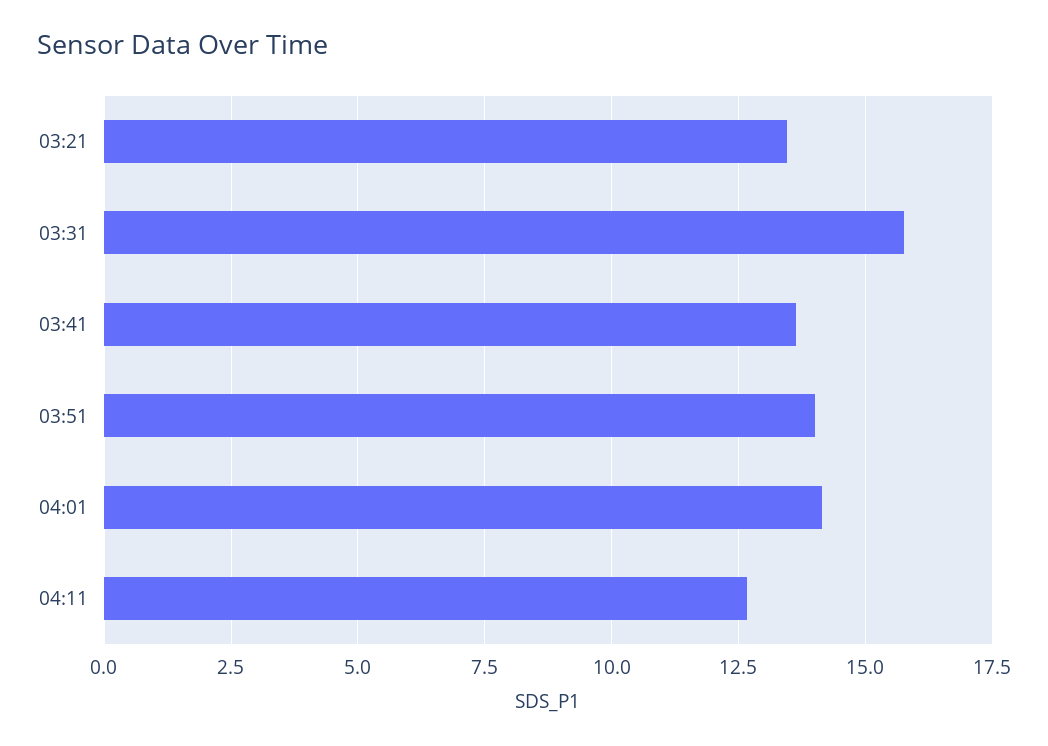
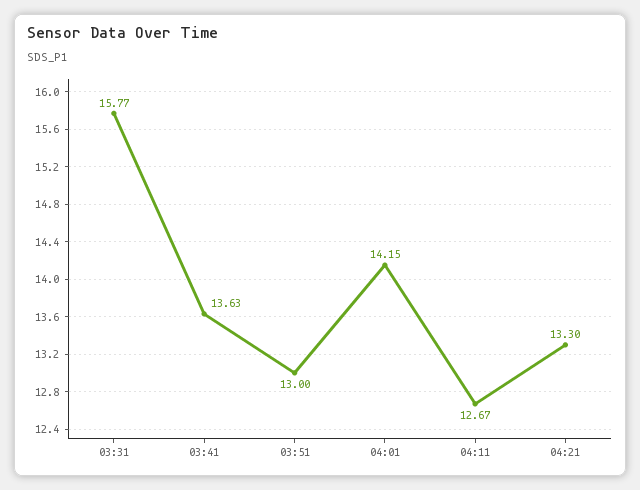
03:21: 13.5 -> none
03:51: 14 -> 13
04:21: none -> 13.3

